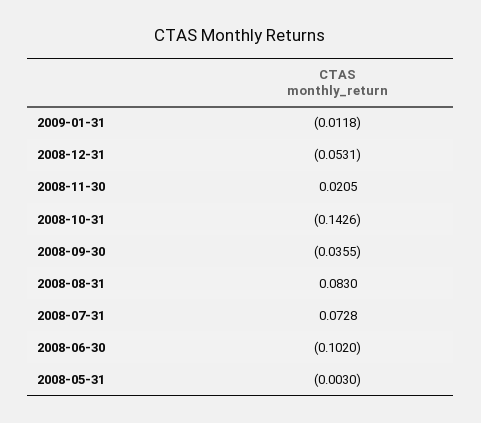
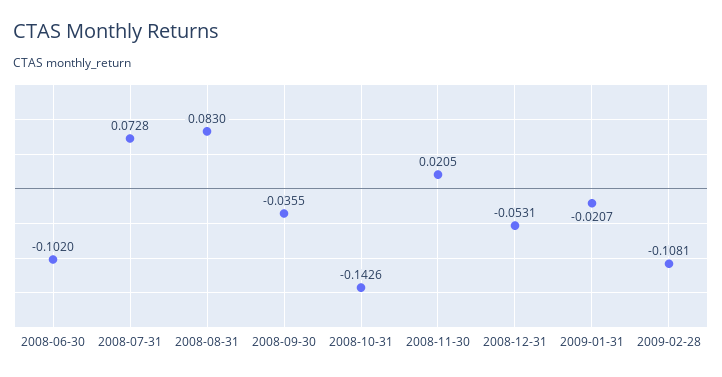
2009-01-31: -0.0118 -> -0.0207
2008-05-31: -0.003 -> none
2009-02-28: none -> -0.1081

